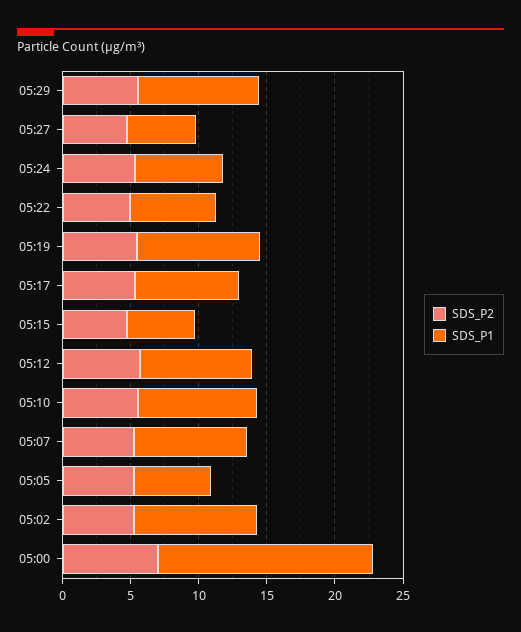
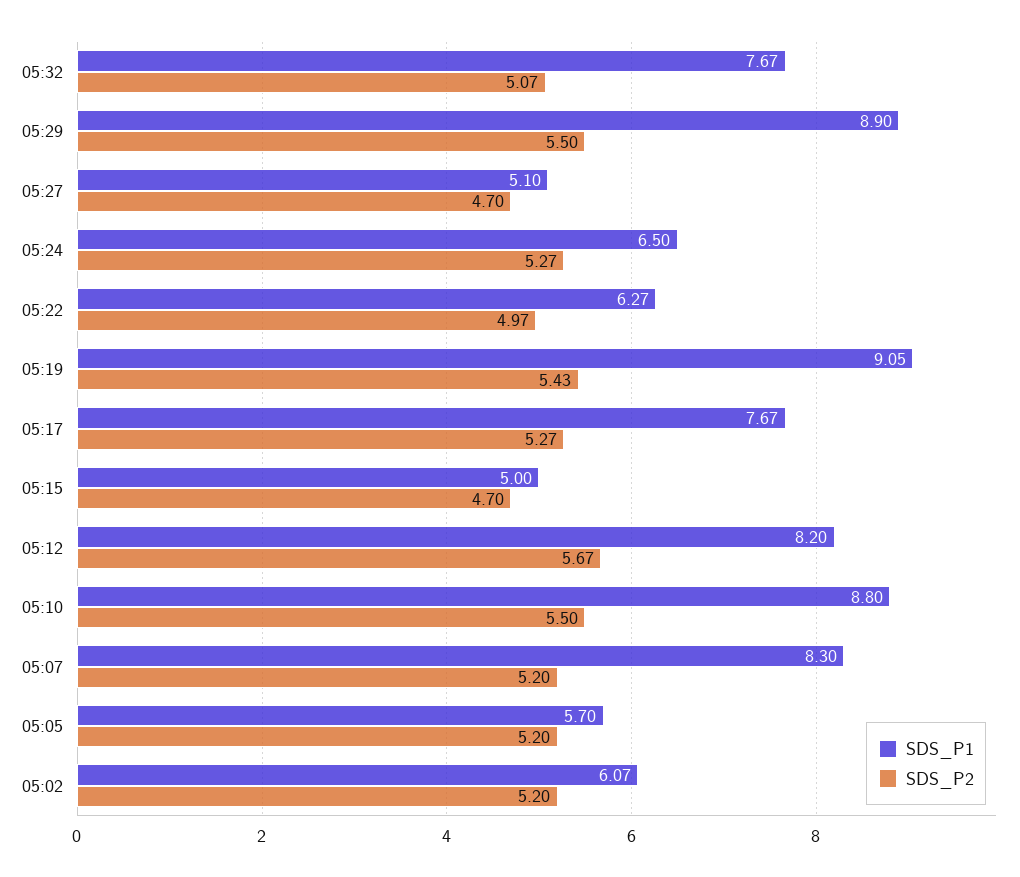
SDS_P1, 05:02: 9 -> 6.07
SDS_P2, 05:00: 7 -> none
SDS_P1, 05:00: 16 -> none
SDS_P1, 05:32: none -> 7.67
SDS_P2, 05:32: none -> 5.07

